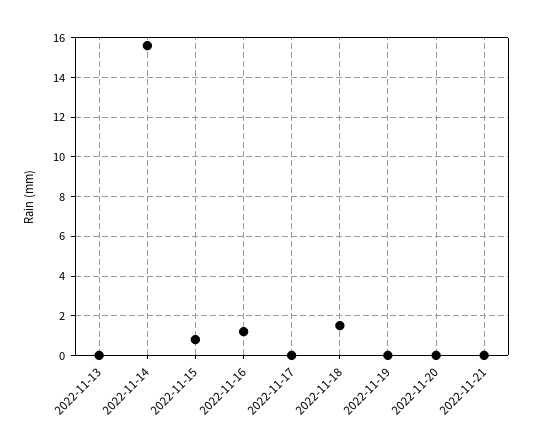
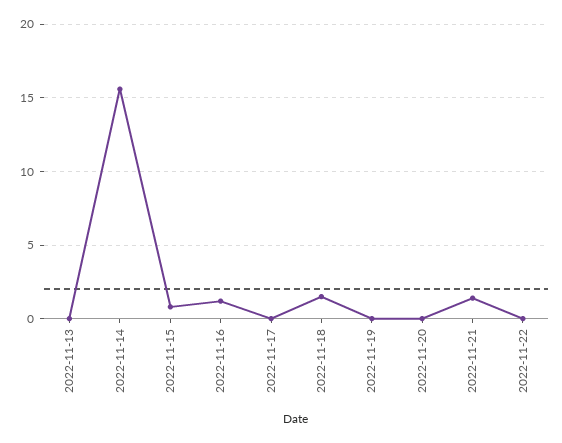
2022-11-21: 0 -> 1.5
2022-11-22: none -> 0

